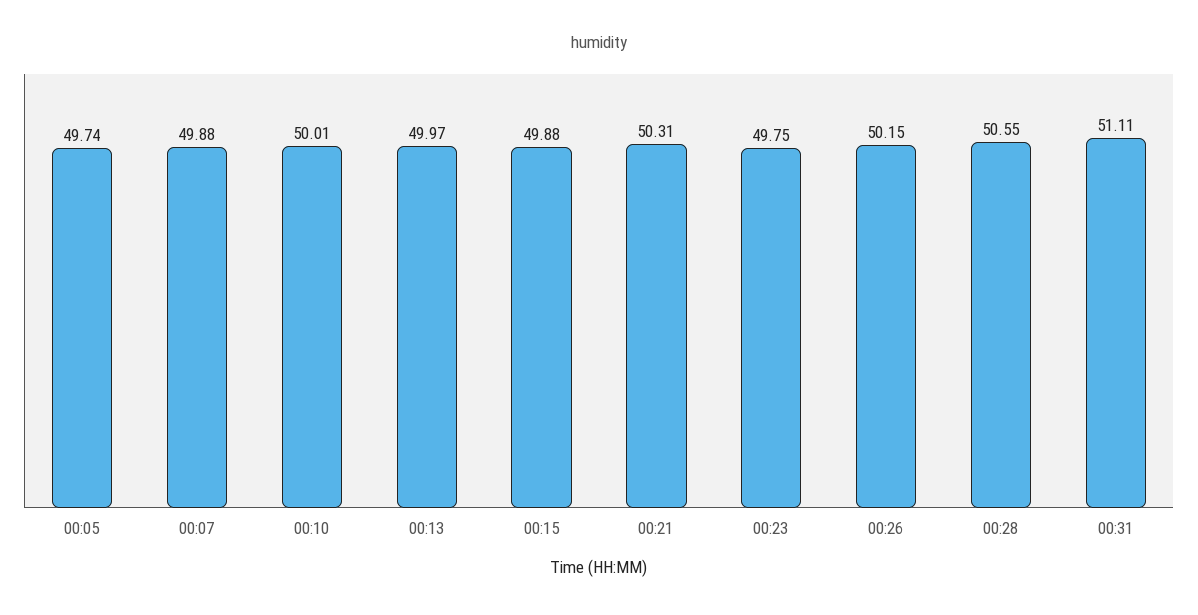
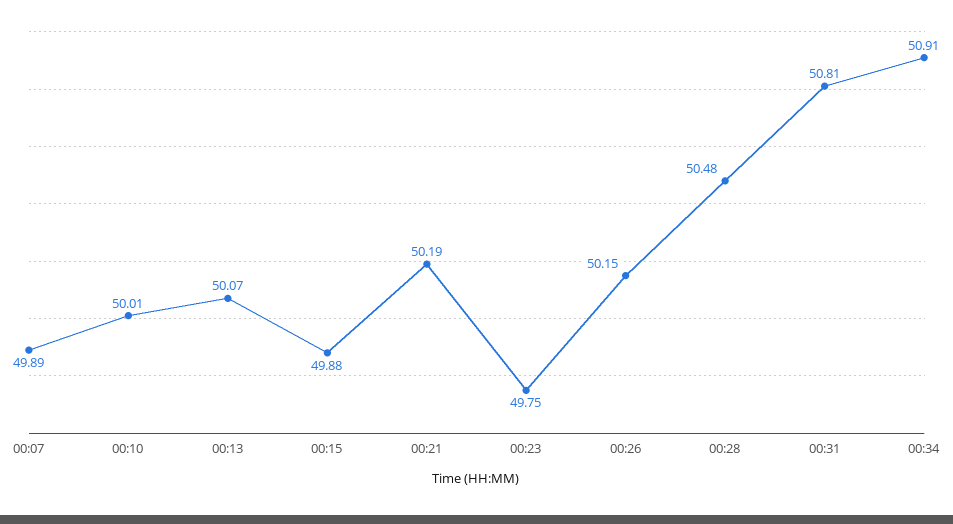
00:05: 49.74 -> none
00:07: 49.88 -> 49.89
00:13: 49.97 -> 50.07
00:21: 50.31 -> 50.19
00:28: 50.55 -> 50.48
00:31: 51.11 -> 50.81
00:34: none -> 50.91

